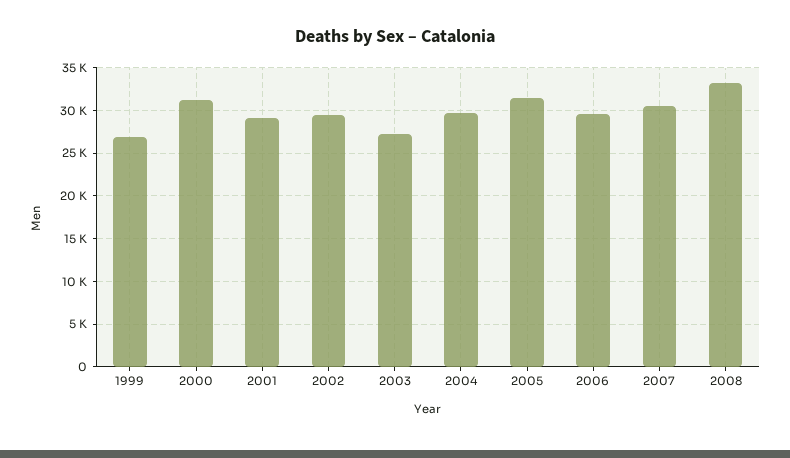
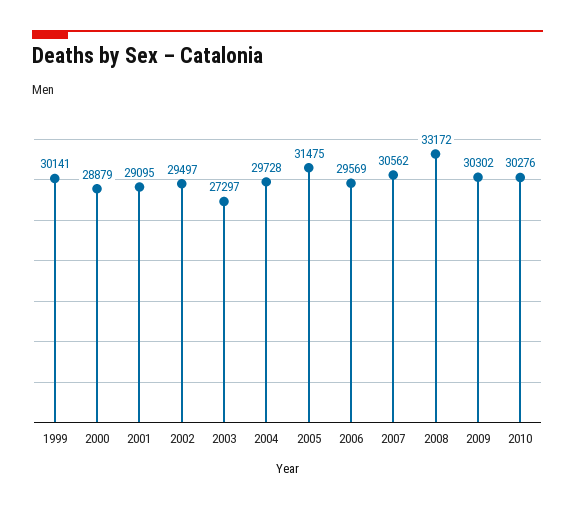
1999: 27000 -> 30141
2000: 31000 -> 28879
2009: none -> 30302
2010: none -> 30276

